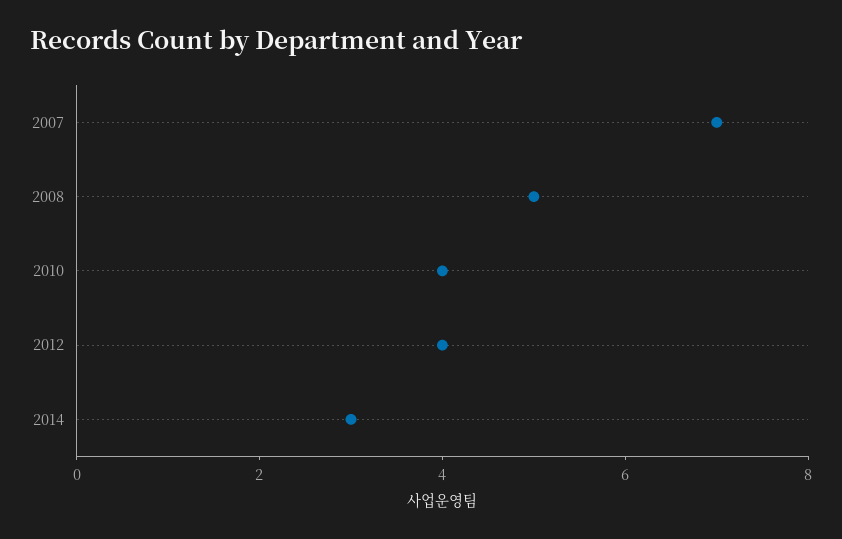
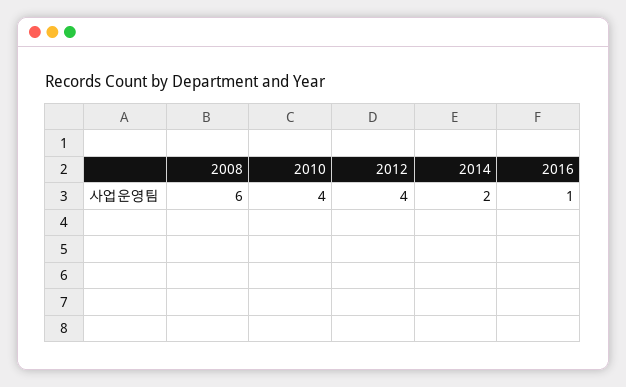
2007: 7 -> none
2008: 5 -> 6
2014: 3 -> 2
2016: none -> 1

